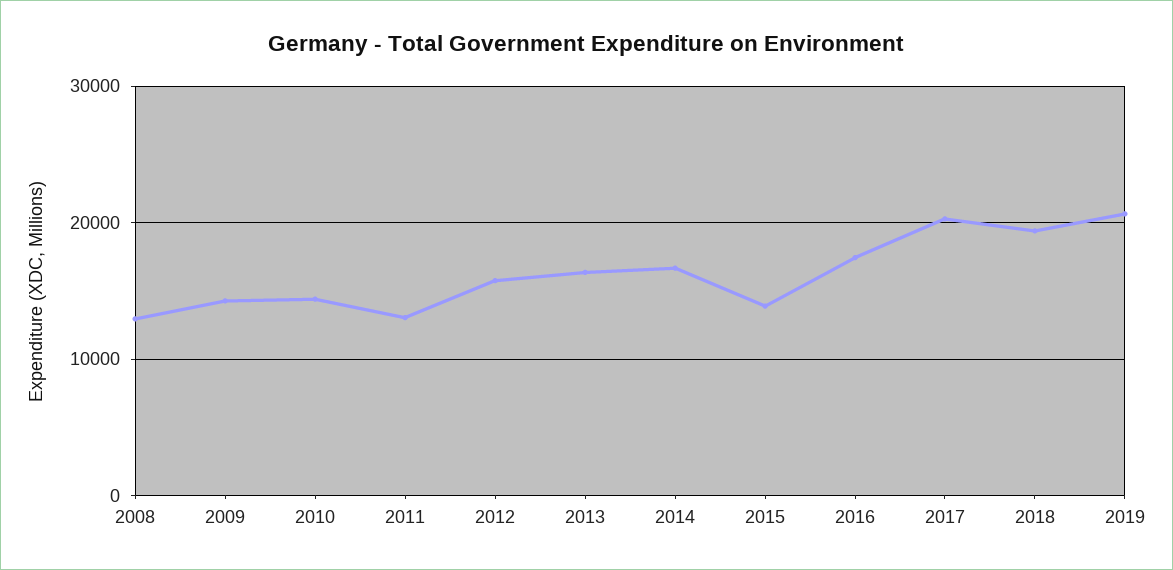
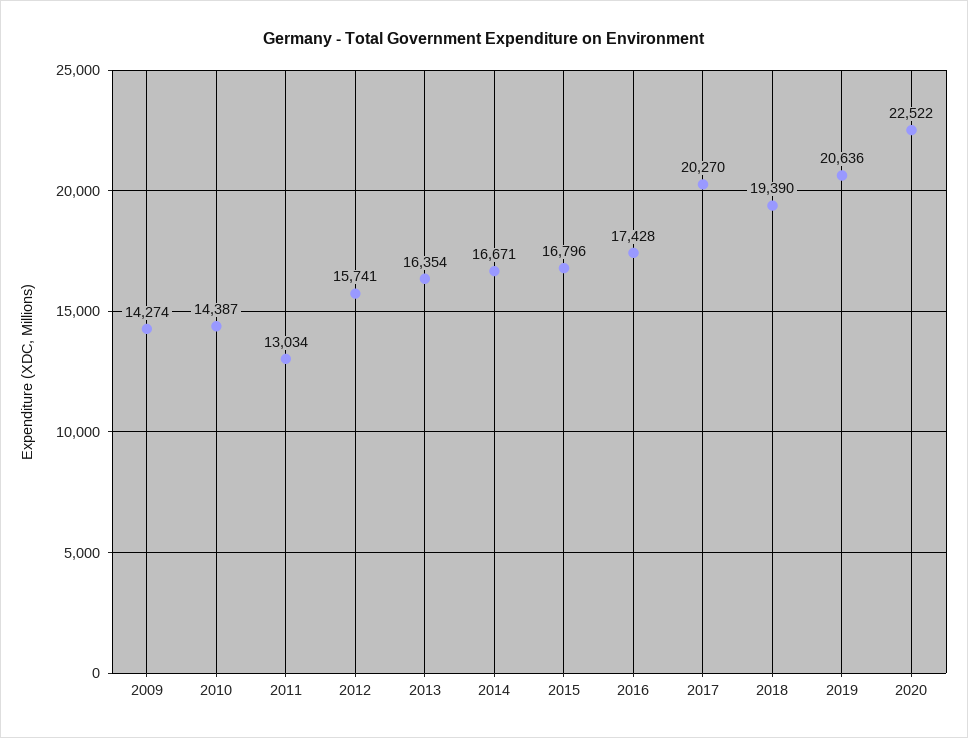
2008: 13000 -> none
2015: 14000 -> 16796
2020: none -> 22522

